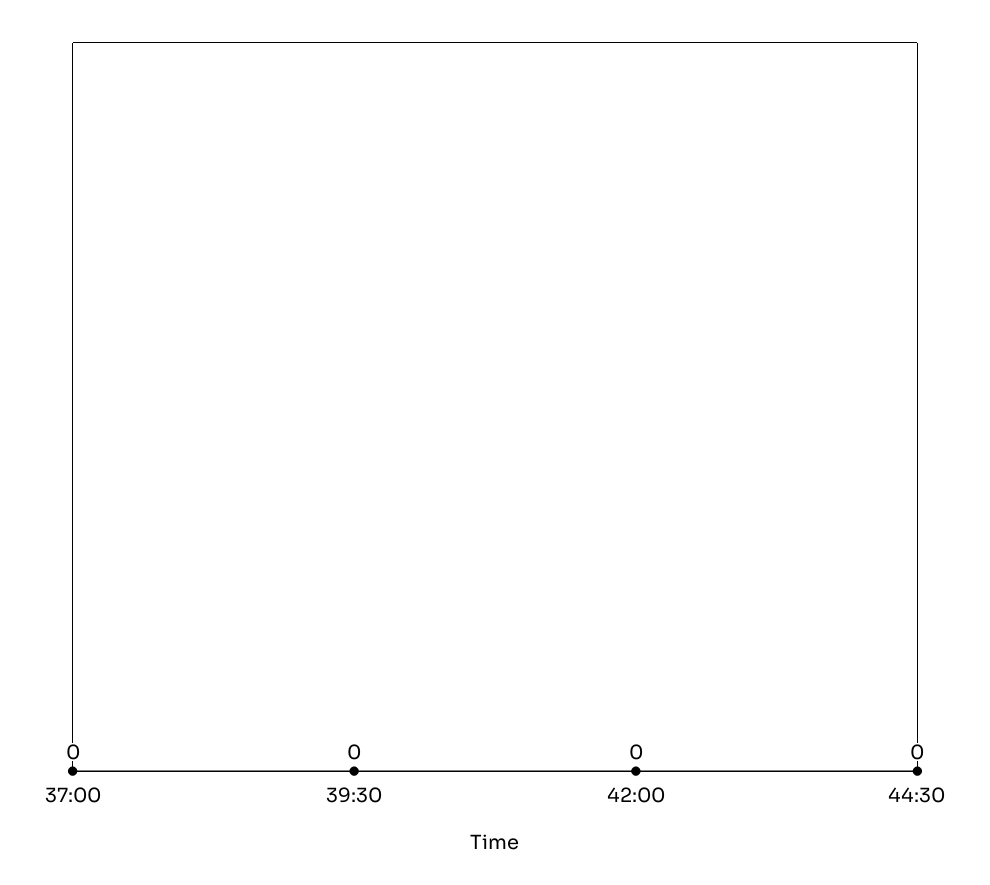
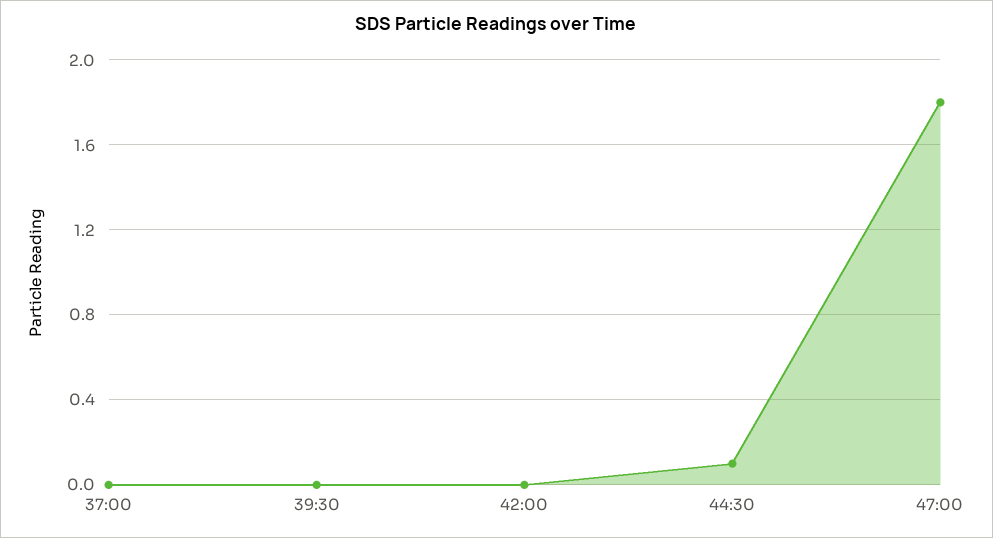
44:30: 0 -> 0.1
47:00: none -> 1.8

